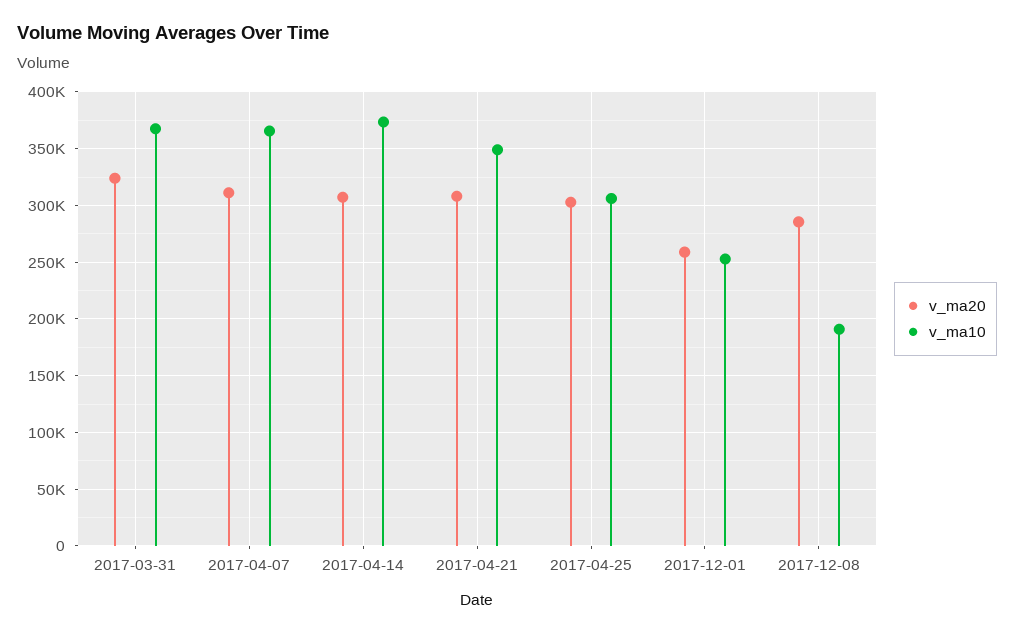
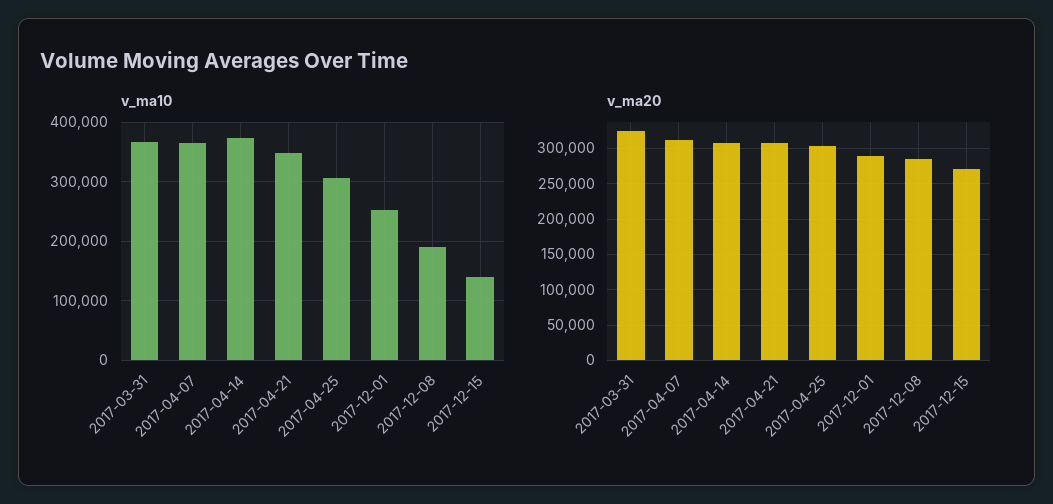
v_ma20, 2017-12-01: 260000 -> 290000
v_ma10, 2017-12-15: none -> 140000
v_ma20, 2017-12-15: none -> 270000

